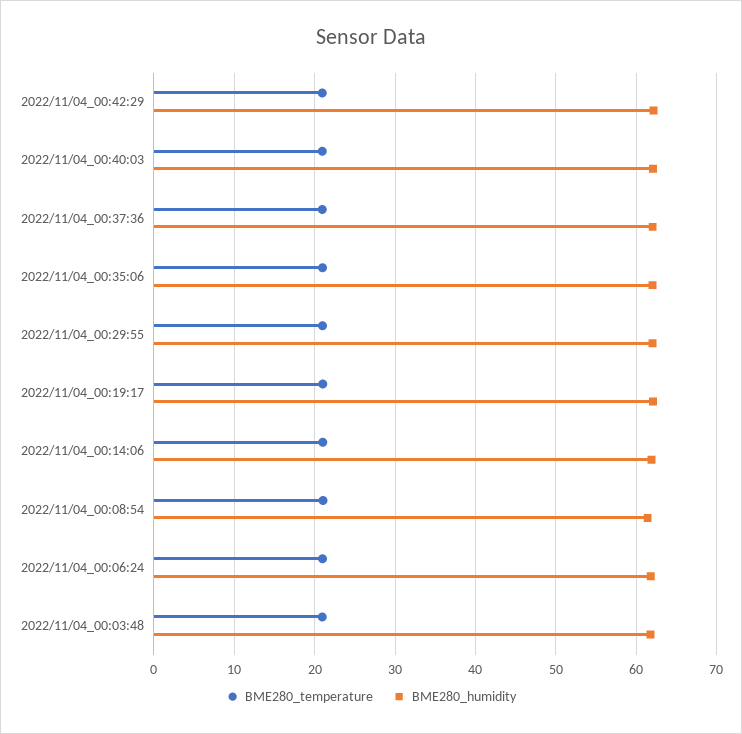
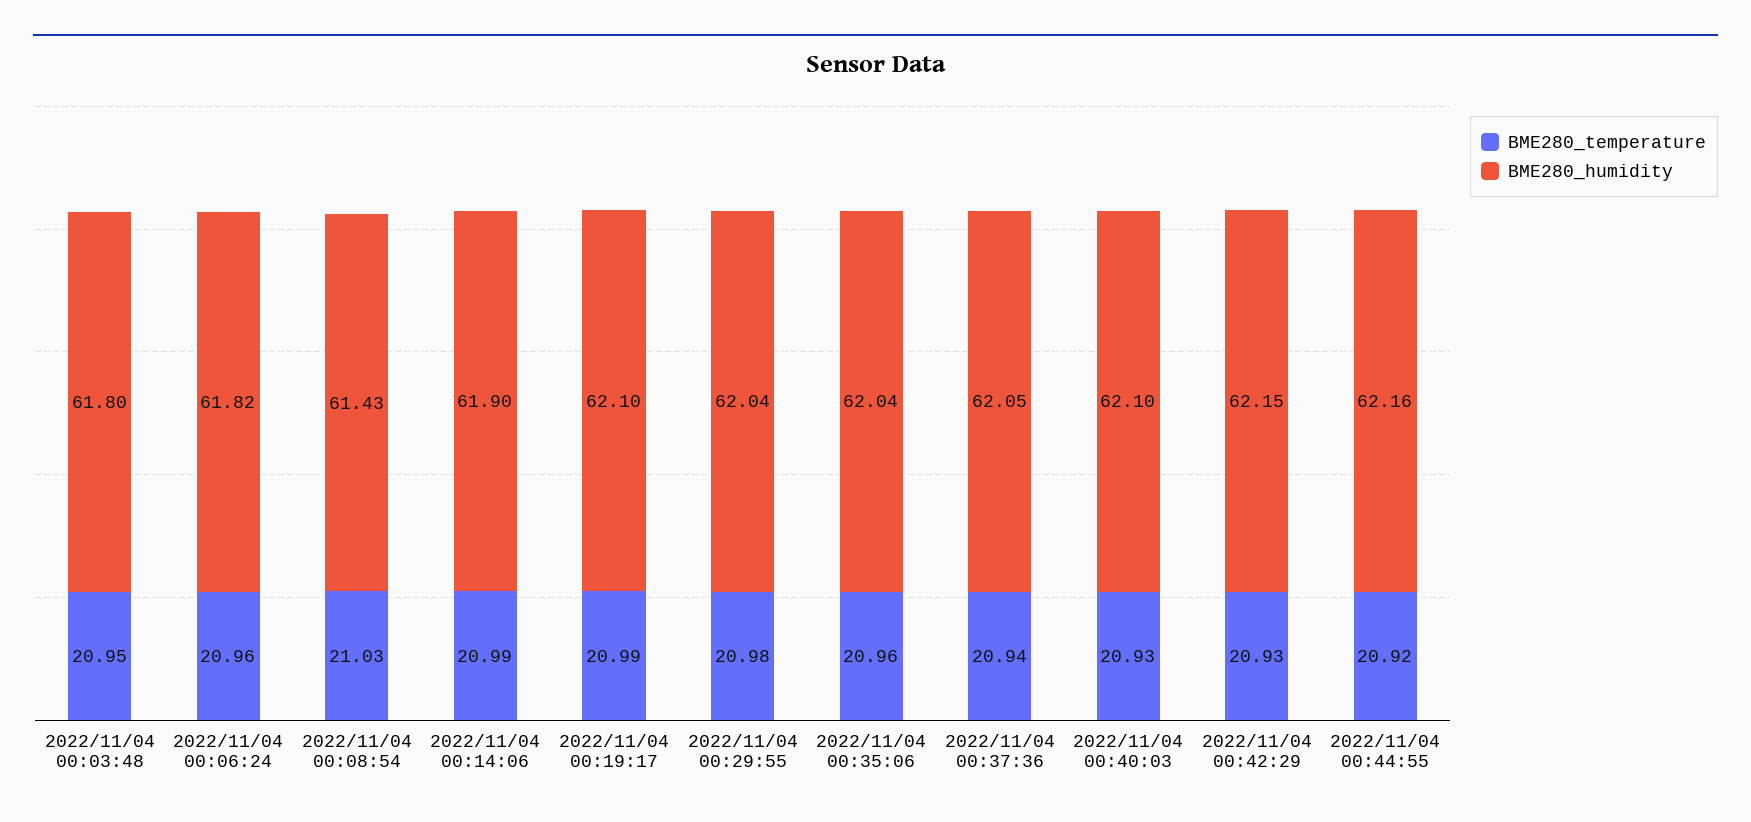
BME280_temperature, 2022/11/04 00:44:55: none -> 20.92
BME280_humidity, 2022/11/04 00:44:55: none -> 62.16

